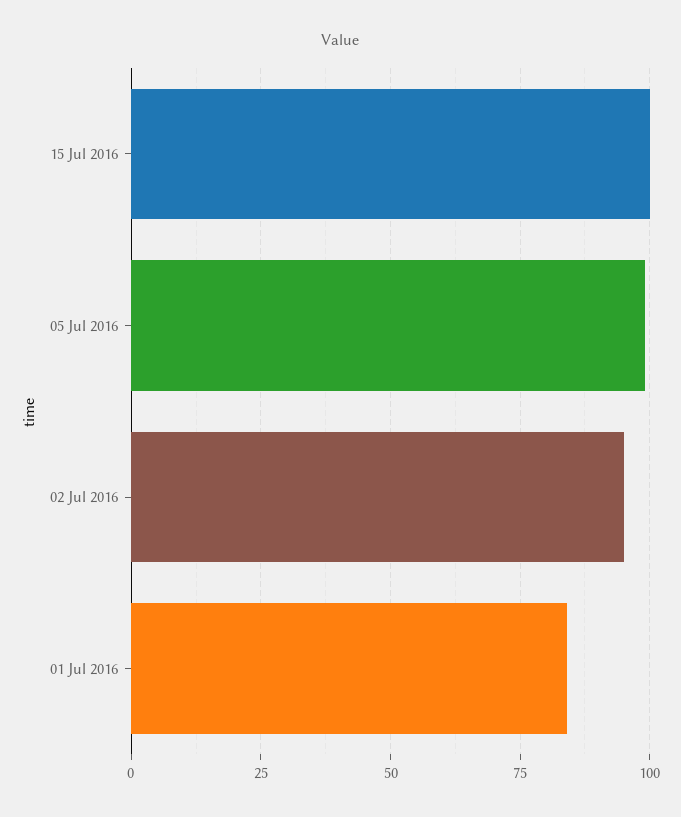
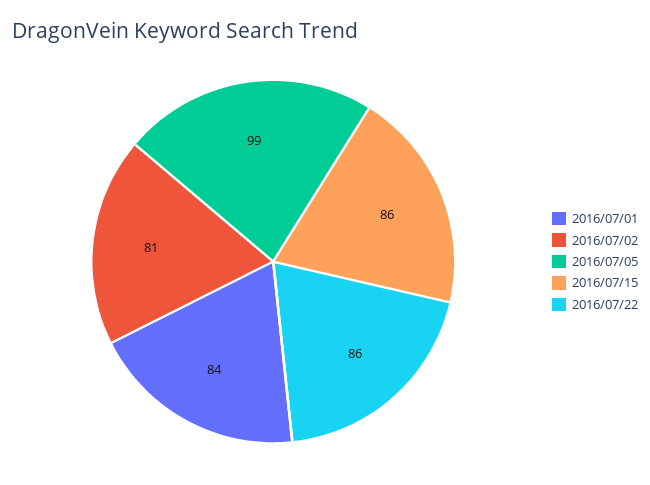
15 Jul 2016: 100 -> 86
02 Jul 2016: 95 -> 81
2016/07/22: none -> 86

